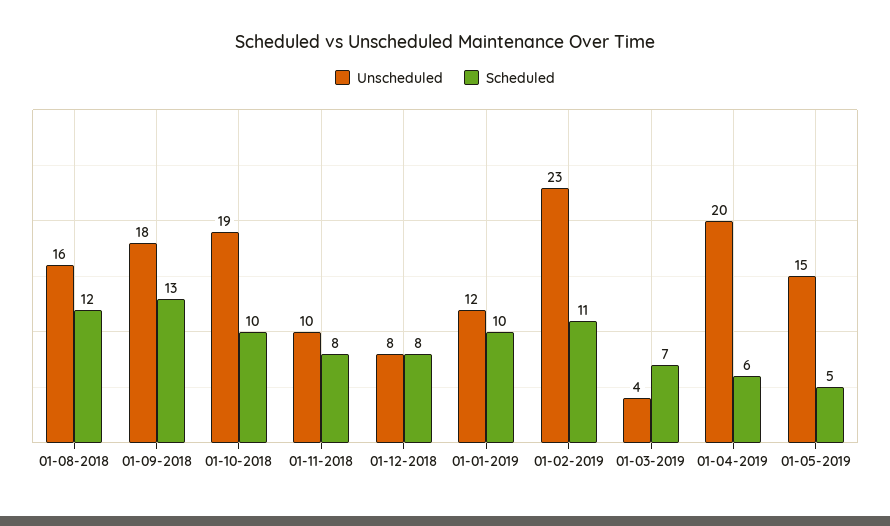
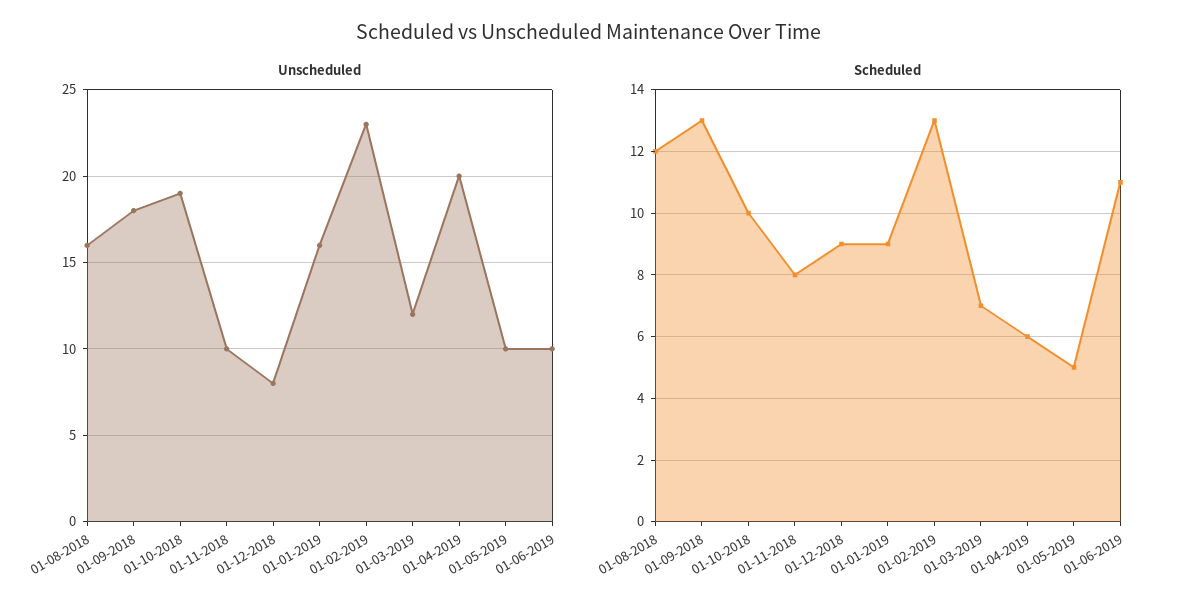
Scheduled, 01-12-2018: 8 -> 9
Unscheduled, 01-01-2019: 12 -> 16
Scheduled, 01-01-2019: 10 -> 9
Scheduled, 01-02-2019: 11 -> 13
Unscheduled, 01-03-2019: 4 -> 12
Unscheduled, 01-05-2019: 15 -> 10
Unscheduled, 01-06-2019: none -> 10
Scheduled, 01-06-2019: none -> 11

